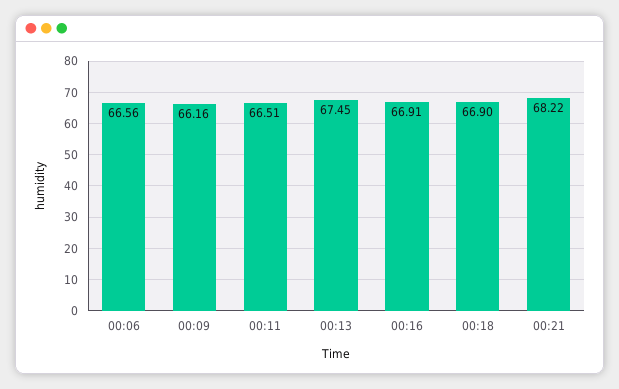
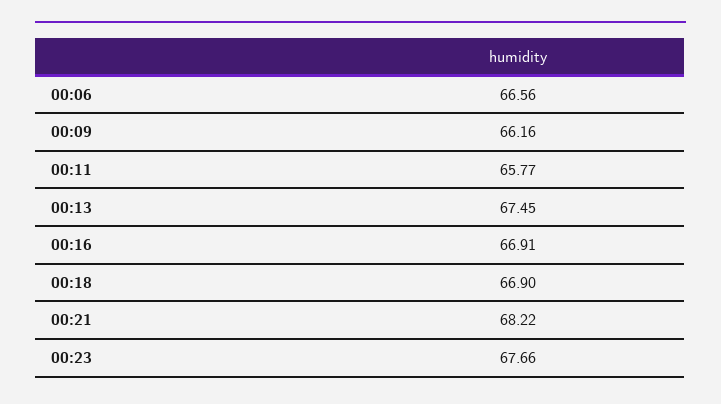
00:11: 66.51 -> 65.77
00:23: none -> 67.66

